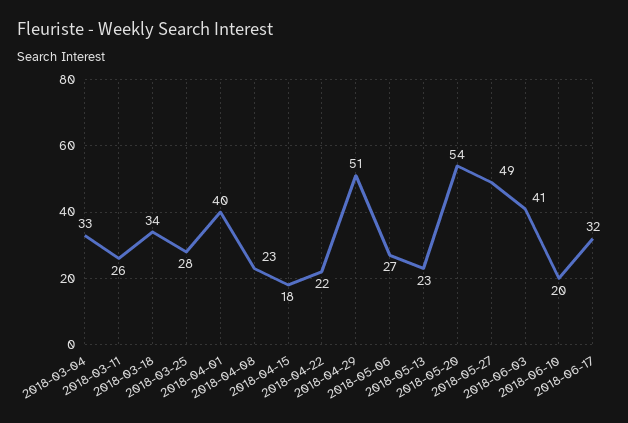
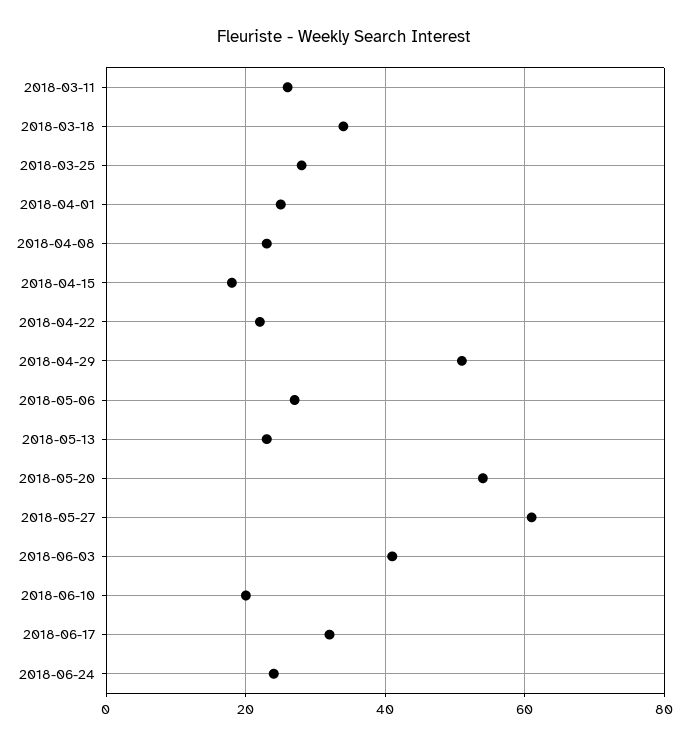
2018-03-04: 33 -> none
2018-04-01: 40 -> 25
2018-05-27: 49 -> 60
2018-06-24: none -> 25

